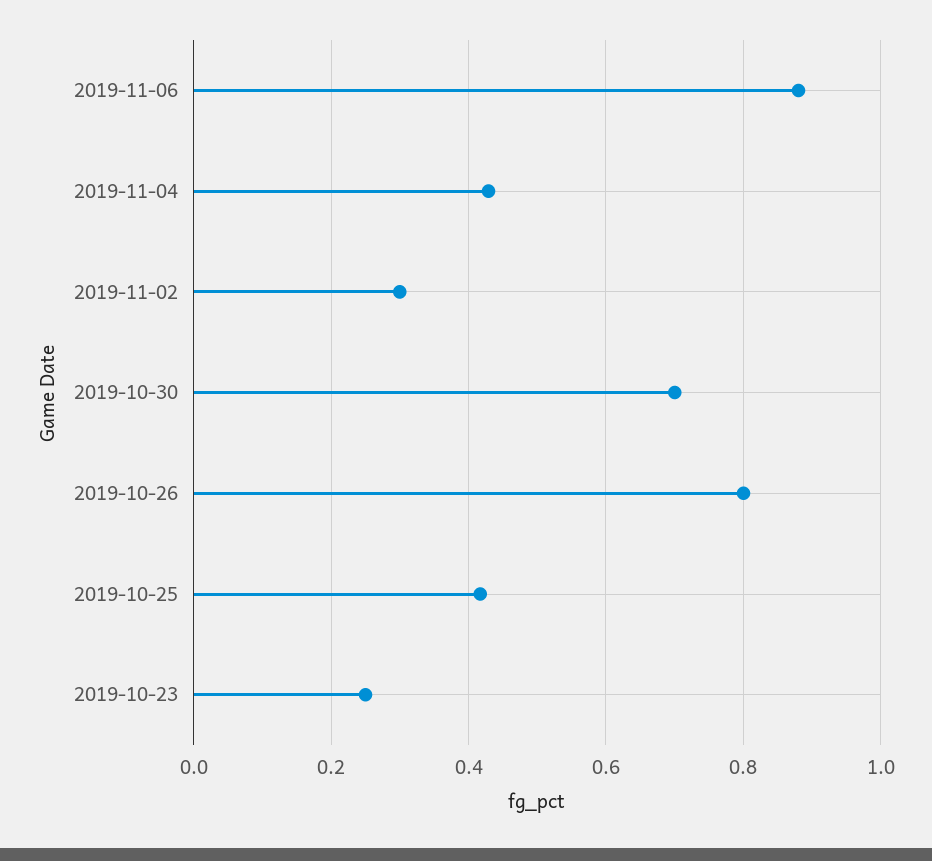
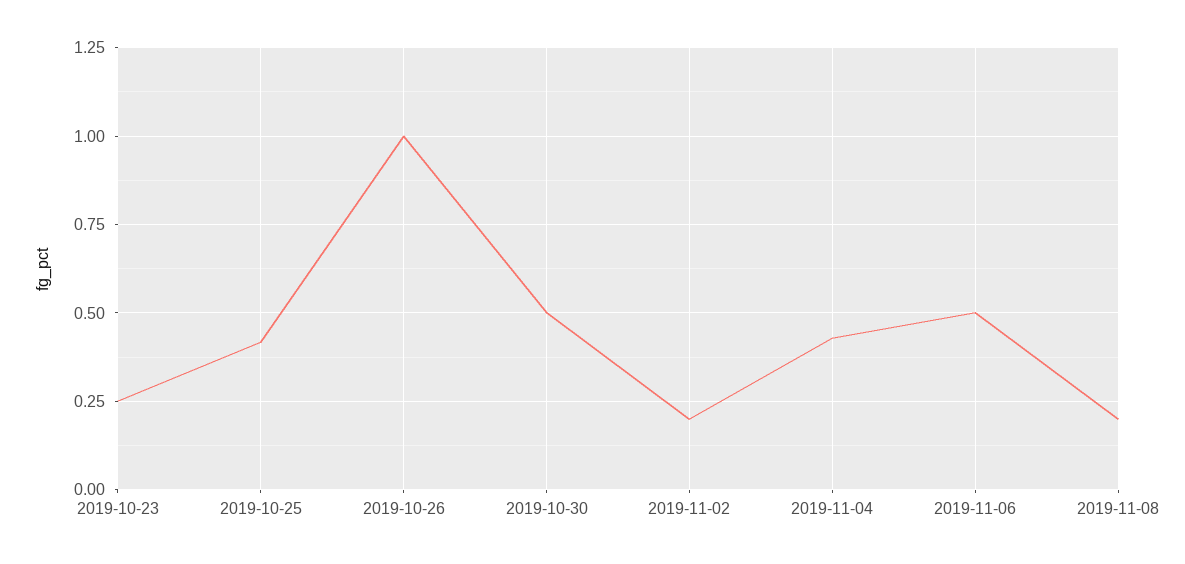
2019-11-06: 0.88 -> 0.5
2019-11-02: 0.3 -> 0.2
2019-10-30: 0.7 -> 0.5
2019-10-26: 0.8 -> 1
2019-11-08: none -> 0.2

